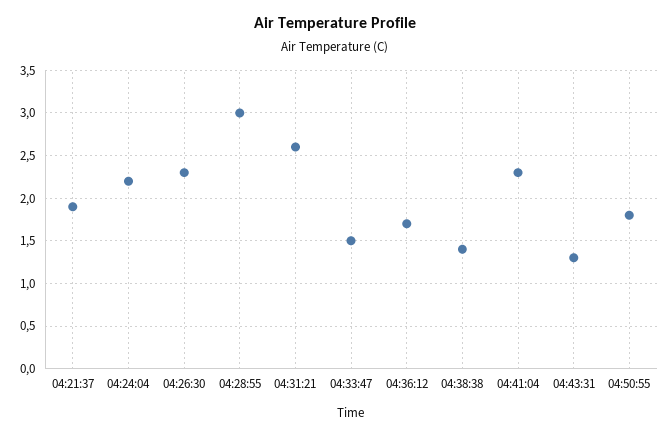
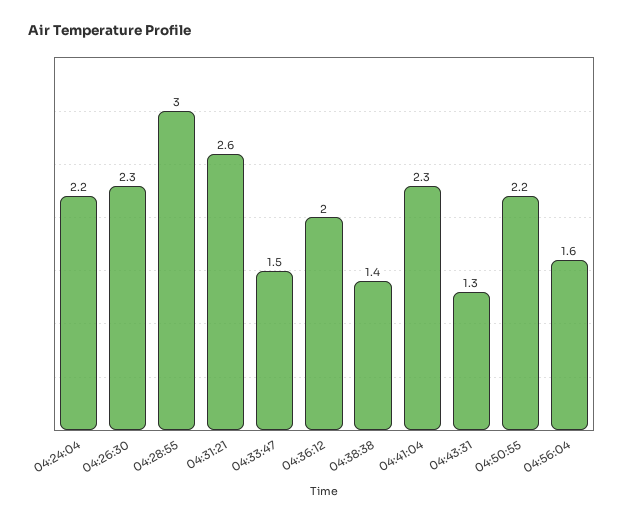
04:21:37: 1.9 -> none
04:36:12: 1.7 -> 2
04:50:55: 1.8 -> 2.2
04:56:04: none -> 1.6

